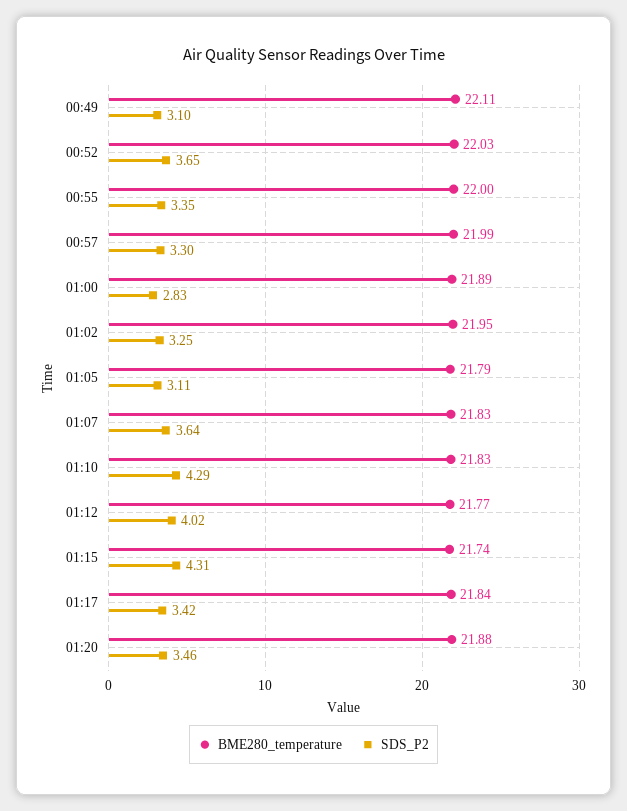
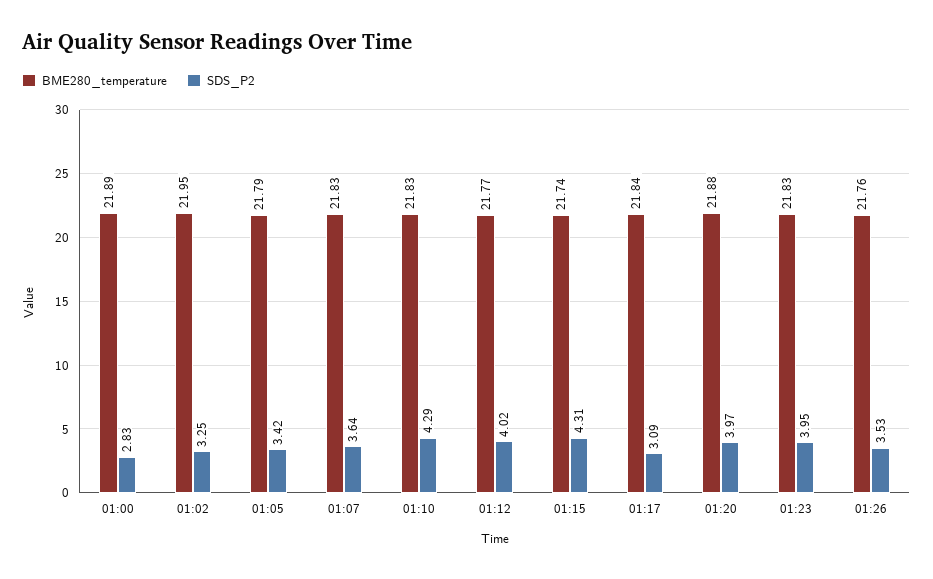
BME280_temperature, 00:49: 22.11 -> none
SDS_P2, 00:49: 3.1 -> none
BME280_temperature, 00:52: 22.03 -> none
SDS_P2, 00:52: 3.65 -> none
BME280_temperature, 00:55: 22 -> none
SDS_P2, 00:55: 3.35 -> none
BME280_temperature, 00:57: 21.99 -> none
SDS_P2, 00:57: 3.3 -> none
SDS_P2, 01:05: 3.11 -> 3.42
SDS_P2, 01:17: 3.42 -> 3.09
SDS_P2, 01:20: 3.46 -> 3.97
BME280_temperature, 01:23: none -> 21.83
SDS_P2, 01:23: none -> 3.95
BME280_temperature, 01:26: none -> 21.76
SDS_P2, 01:26: none -> 3.53

